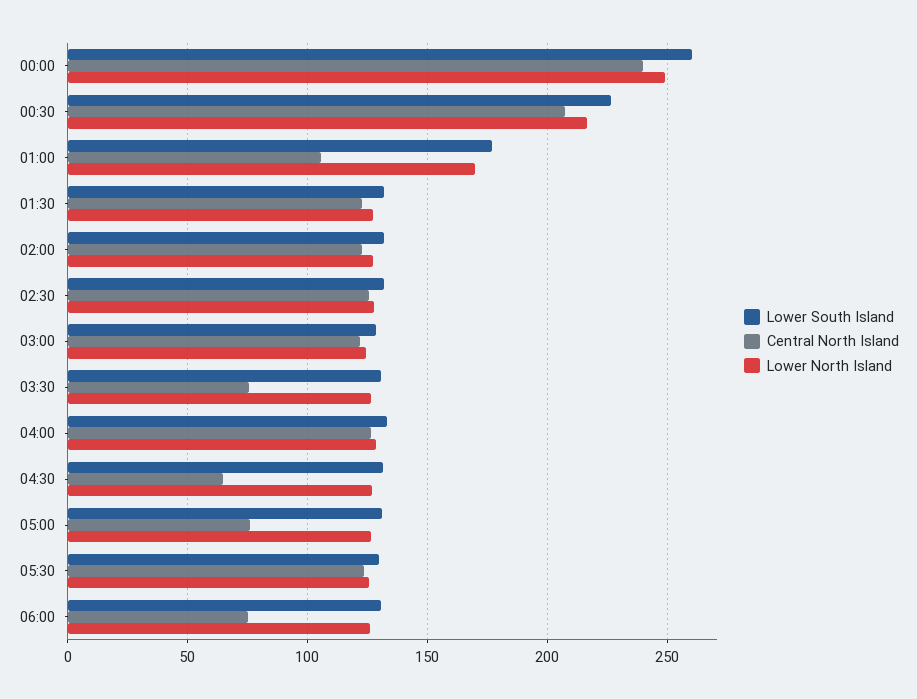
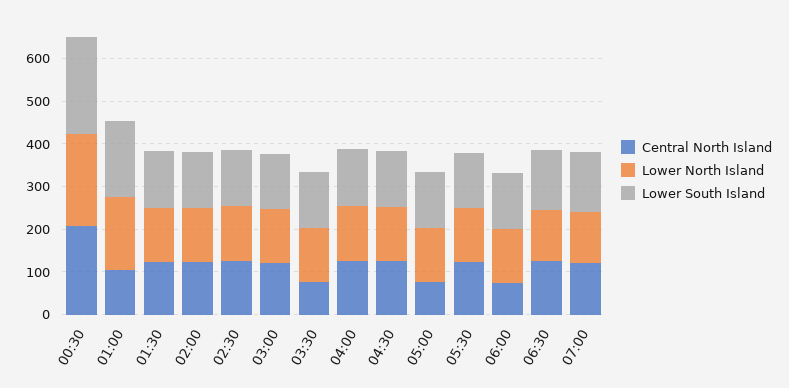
Lower South Island, 00:00: 260 -> none
Central North Island, 00:00: 240 -> none
Lower North Island, 00:00: 250 -> none
Central North Island, 04:30: 65 -> 120
Central North Island, 06:30: none -> 120
Lower North Island, 06:30: none -> 120
Lower South Island, 06:30: none -> 140
Central North Island, 07:00: none -> 120
Lower North Island, 07:00: none -> 120
Lower South Island, 07:00: none -> 140

